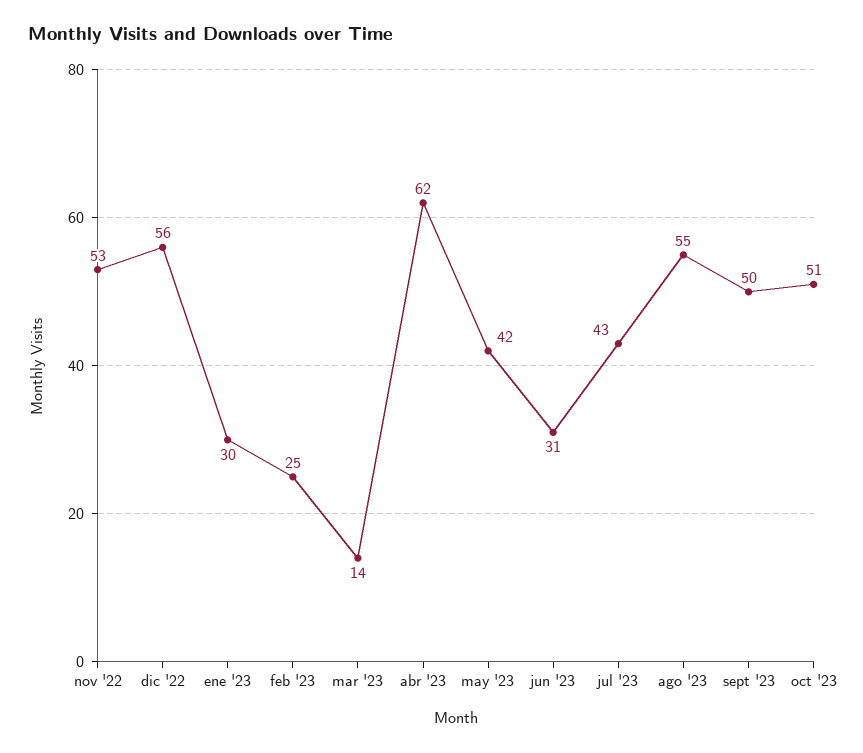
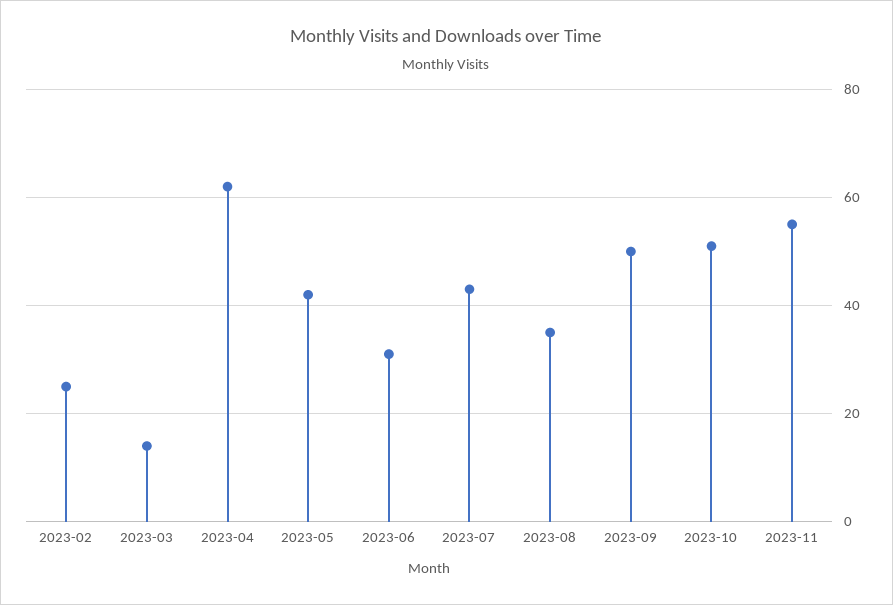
nov '22: 53 -> none
dic '22: 56 -> none
ene '23: 30 -> none
ago '23: 55 -> 35
2023-11: none -> 55

